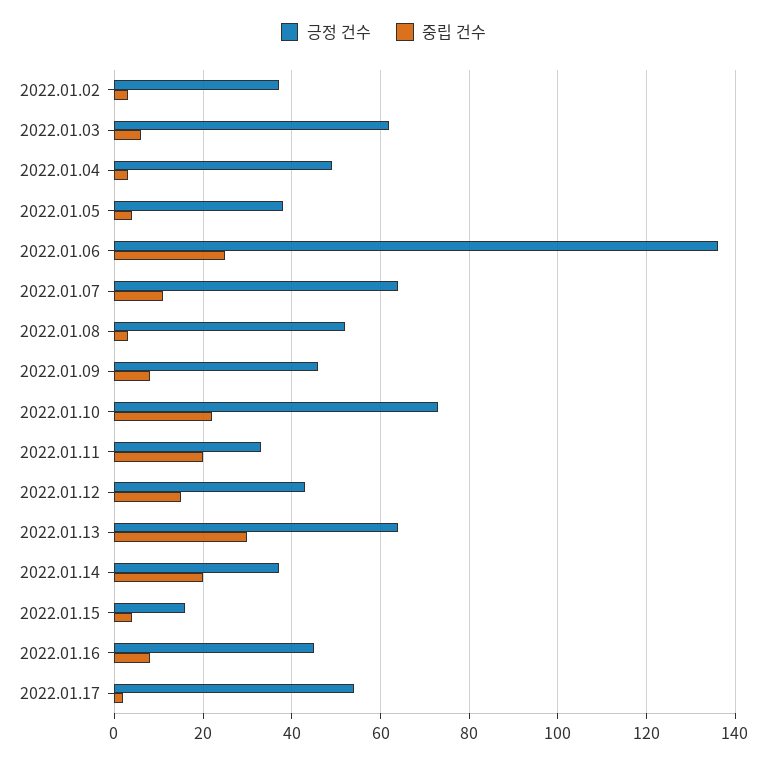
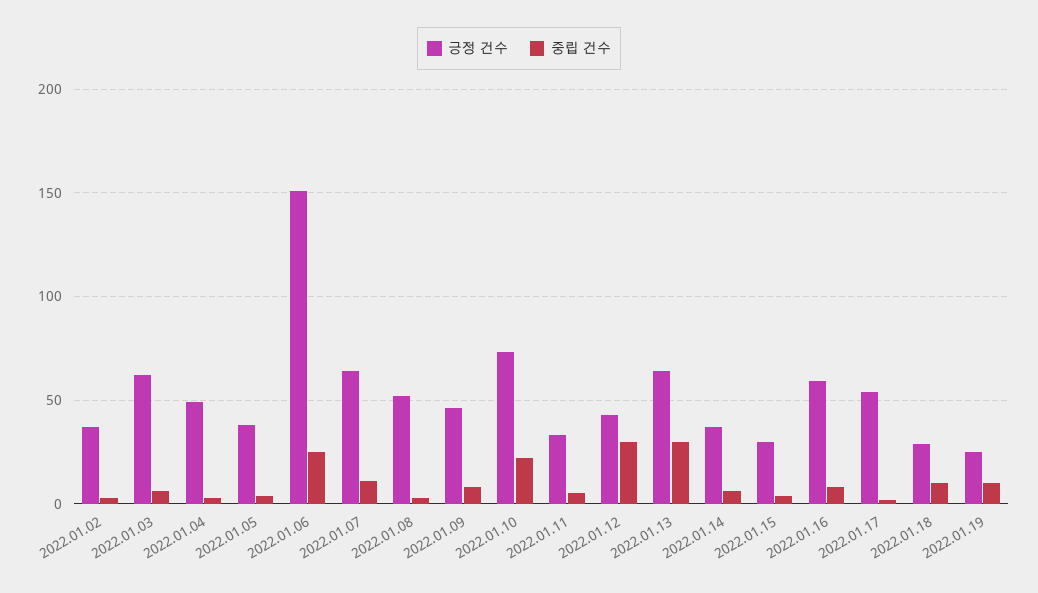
긍정 건수, 2022.01.06: 135 -> 150
중립 건수, 2022.01.11: 20 -> 5
중립 건수, 2022.01.12: 15 -> 30
중립 건수, 2022.01.14: 20 -> 5
긍정 건수, 2022.01.15: 15 -> 30
긍정 건수, 2022.01.16: 45 -> 60
긍정 건수, 2022.01.18: none -> 30
중립 건수, 2022.01.18: none -> 10
긍정 건수, 2022.01.19: none -> 25
중립 건수, 2022.01.19: none -> 10

